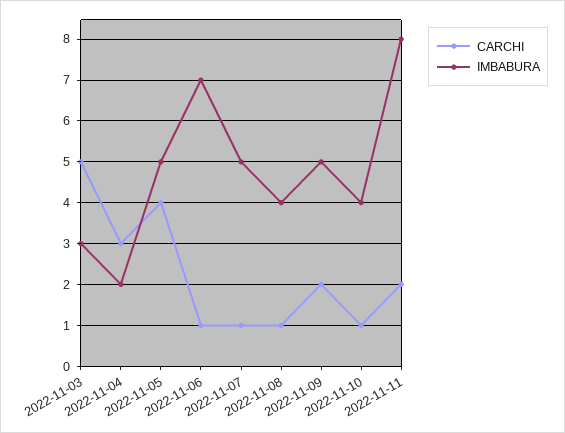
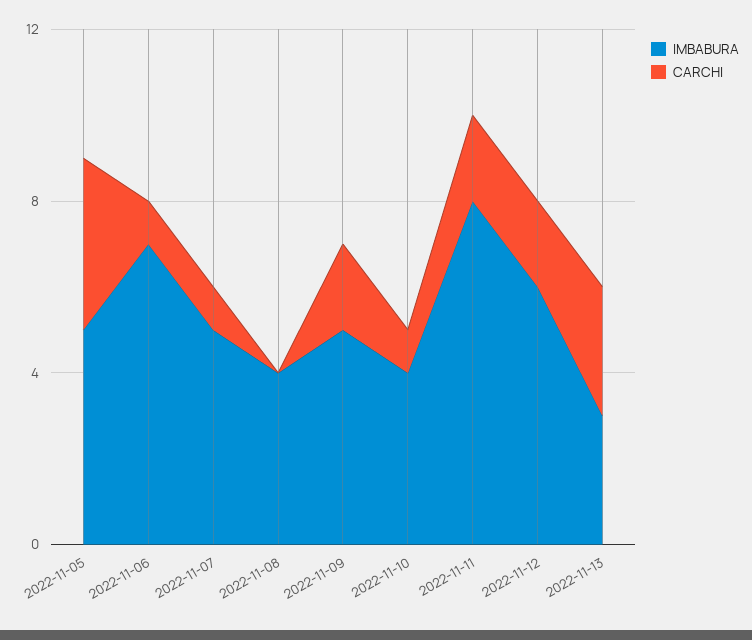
CARCHI, 2022-11-03: 5 -> none
IMBABURA, 2022-11-03: 3 -> none
CARCHI, 2022-11-04: 3 -> none
IMBABURA, 2022-11-04: 2 -> none
CARCHI, 2022-11-08: 1 -> 0
IMBABURA, 2022-11-12: none -> 6
CARCHI, 2022-11-12: none -> 2
IMBABURA, 2022-11-13: none -> 3
CARCHI, 2022-11-13: none -> 3

